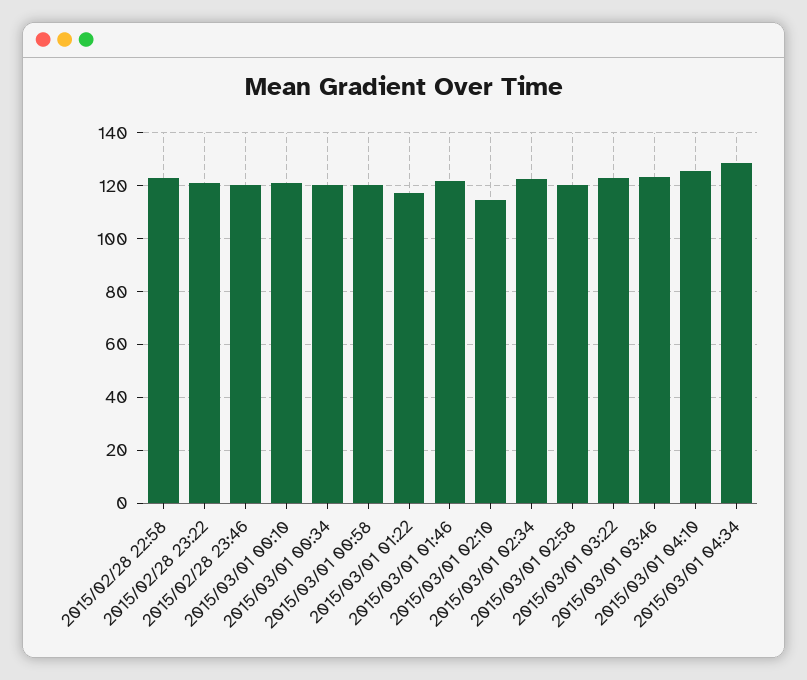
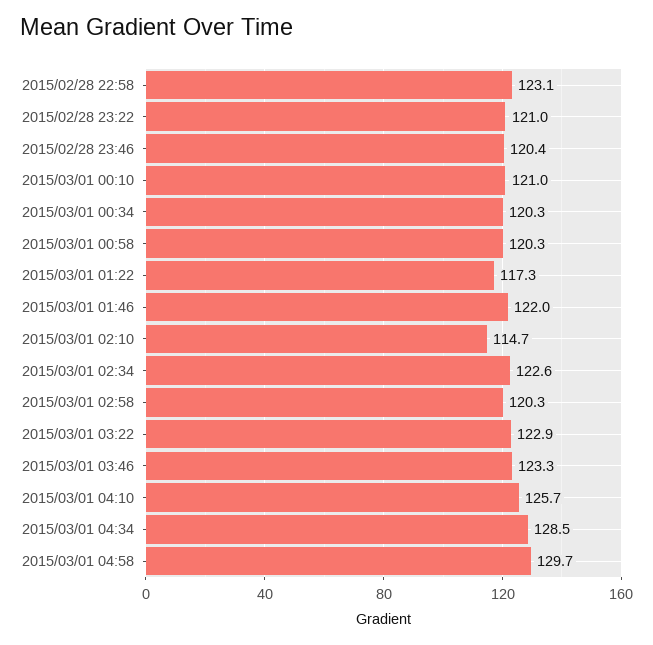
2015/03/01 04:58: none -> 129.7

